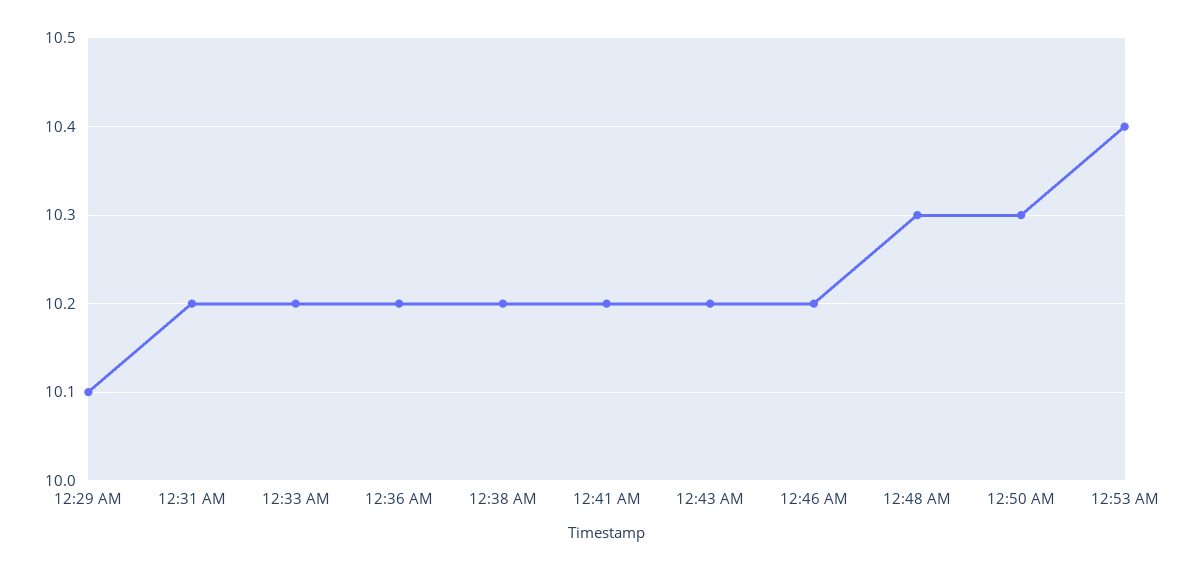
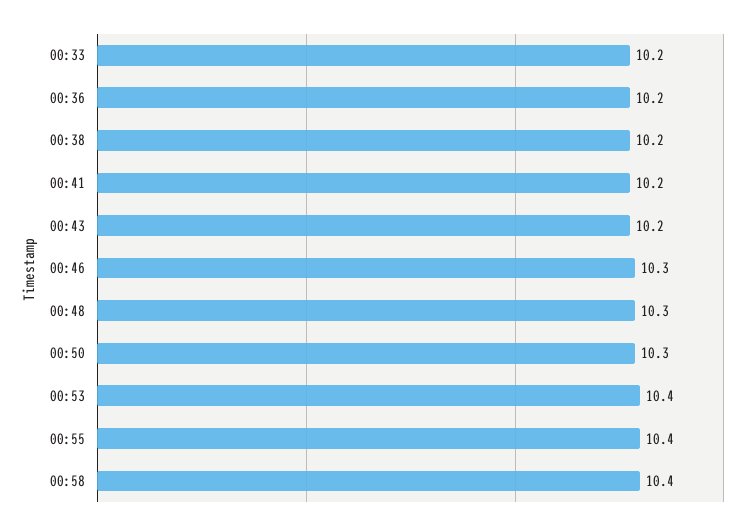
12:29 AM: 10.1 -> none
12:31 AM: 10.2 -> none
12:46 AM: 10.2 -> 10.3
00:55: none -> 10.4
00:58: none -> 10.4

